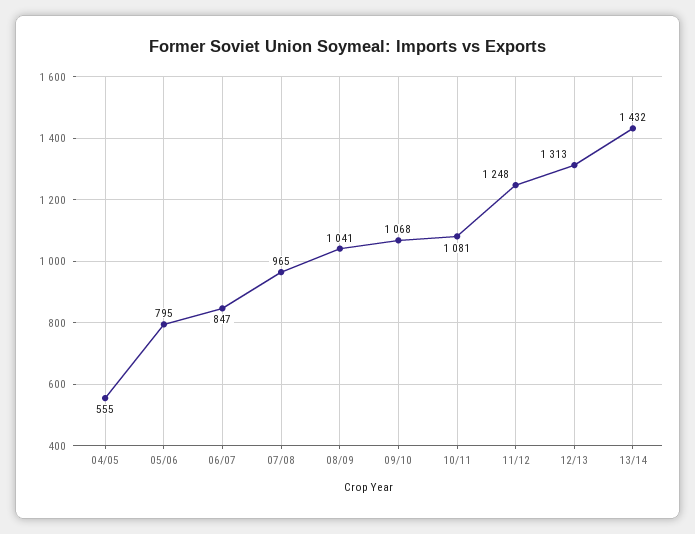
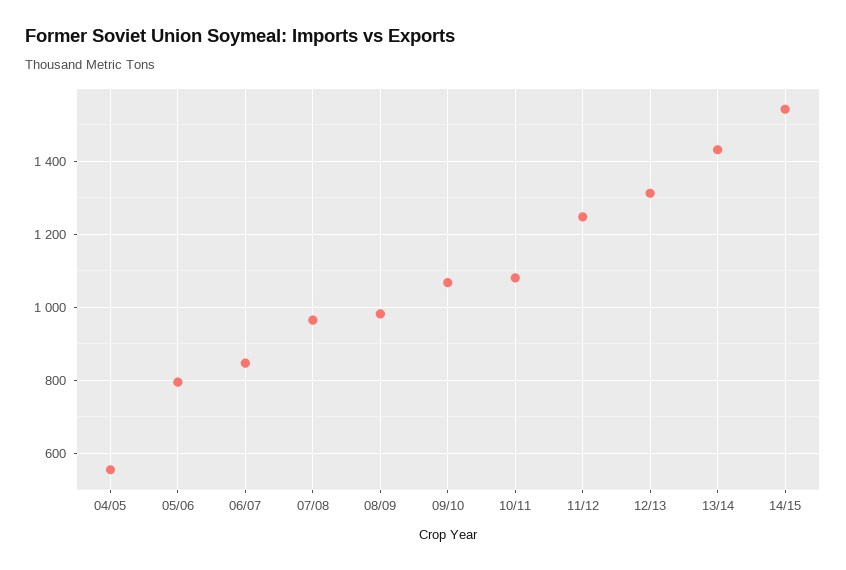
08/09: 1041 -> 980
14/15: none -> 1540

